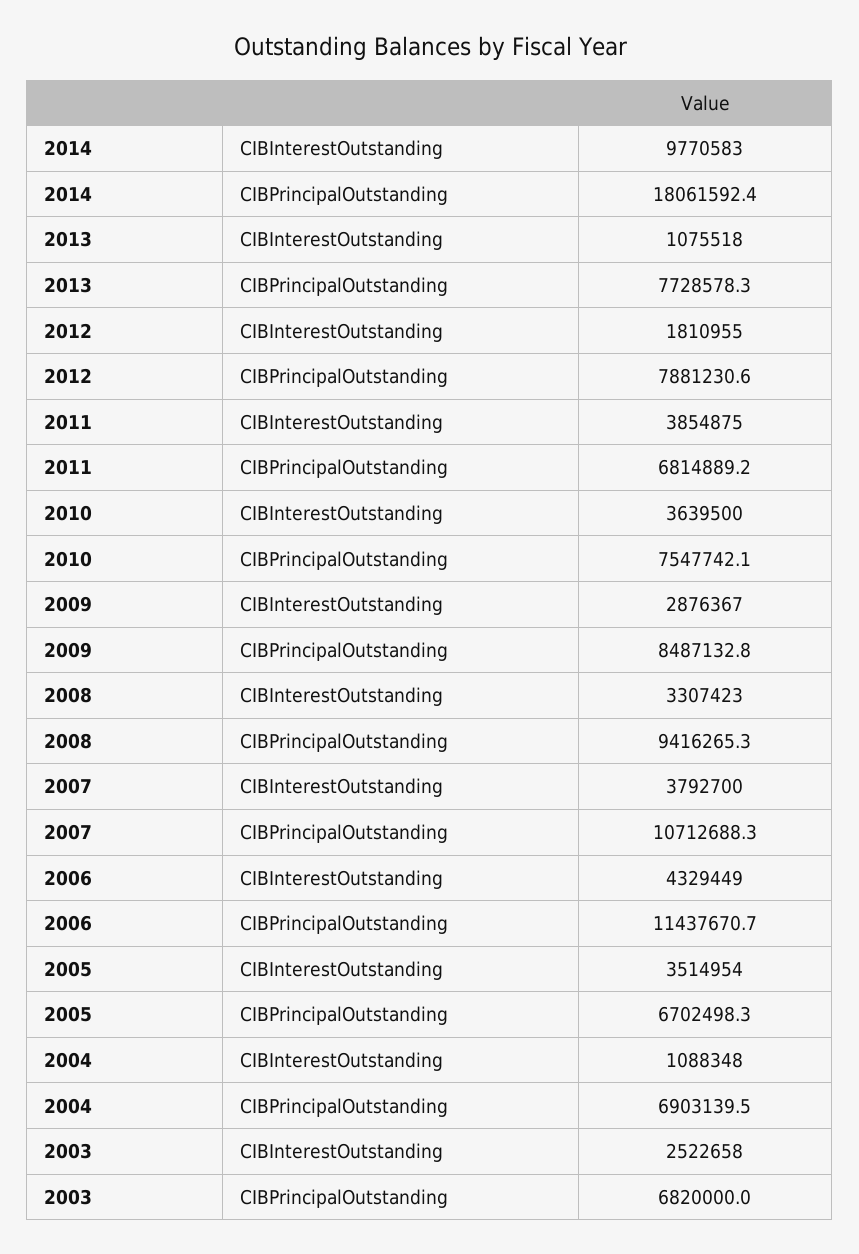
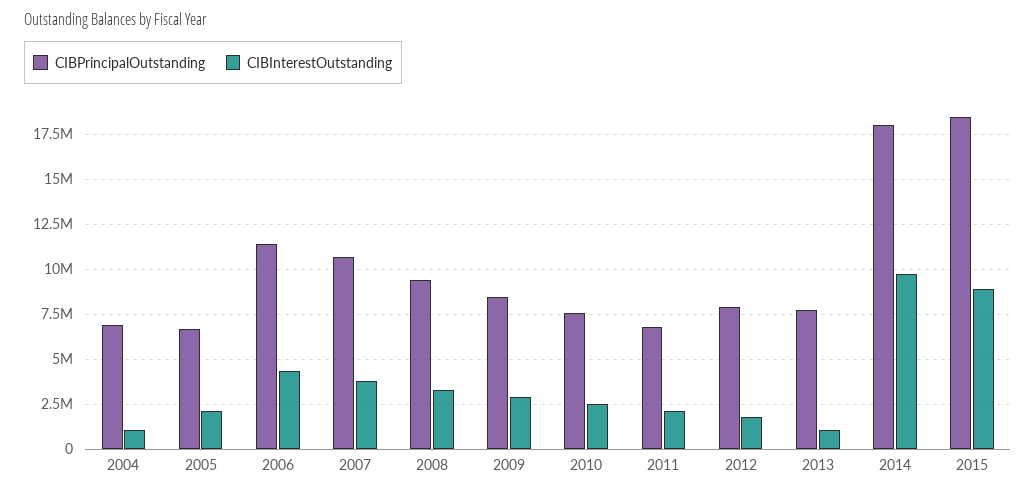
CIBInterestOutstanding, 2011: 3854875 -> 2000000
CIBInterestOutstanding, 2010: 3639500 -> 2500000
CIBInterestOutstanding, 2005: 3514954 -> 2000000
CIBInterestOutstanding, 2003: 2522658 -> none
CIBPrincipalOutstanding, 2003: 6820000 -> none
CIBPrincipalOutstanding, 2015: none -> 18500000
CIBInterestOutstanding, 2015: none -> 9000000

